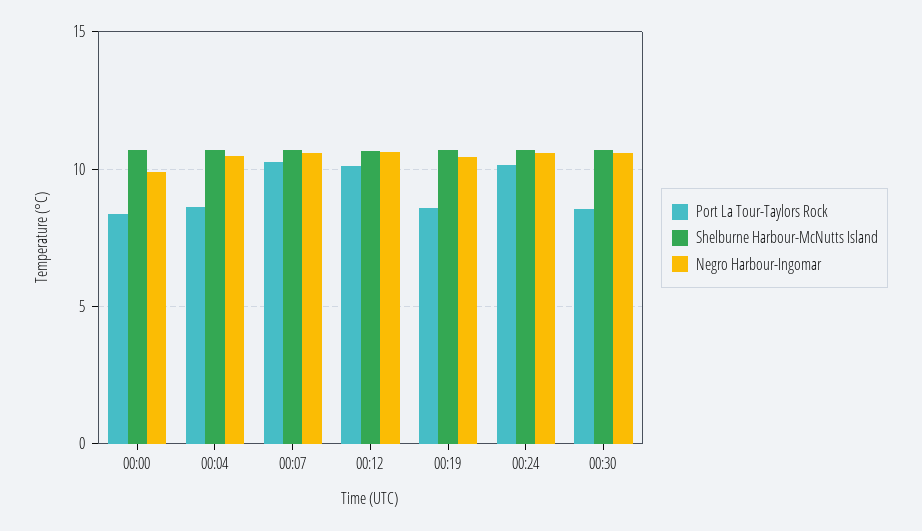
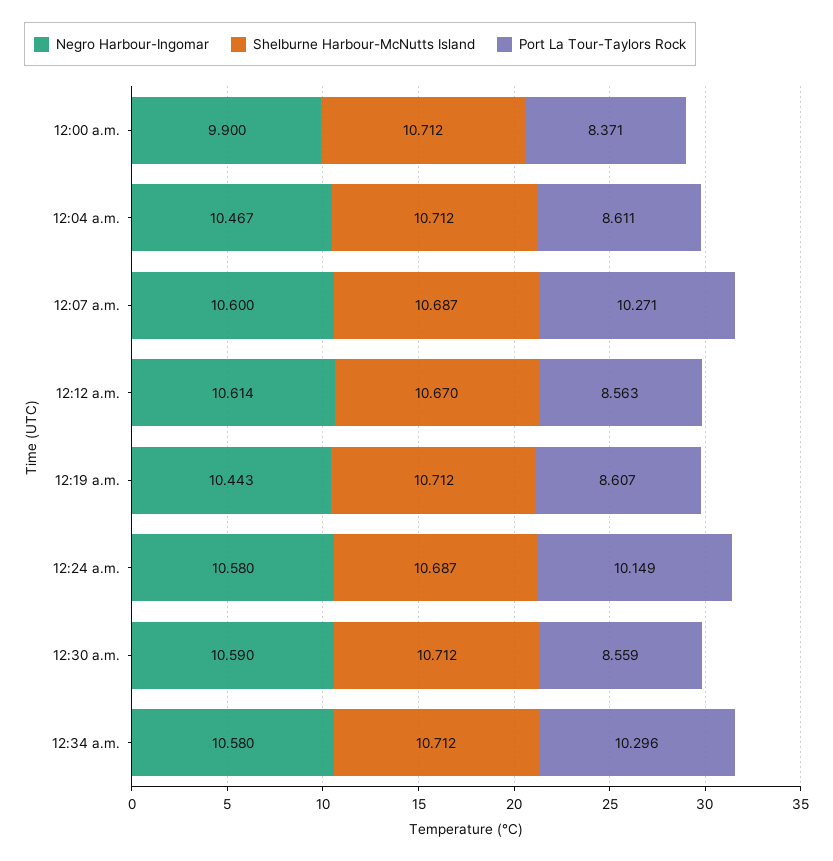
Port La Tour-Taylors Rock, 00:12: 10 -> 8.563
Negro Harbour-Ingomar, 12:34 a.m.: none -> 10.58
Shelburne Harbour-McNutts Island, 12:34 a.m.: none -> 10.712
Port La Tour-Taylors Rock, 12:34 a.m.: none -> 10.296

